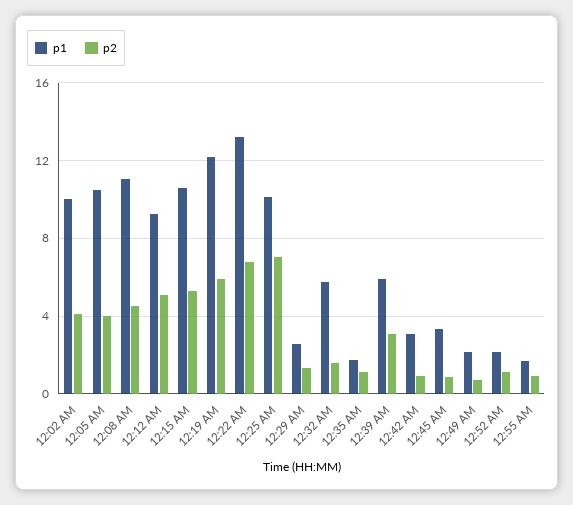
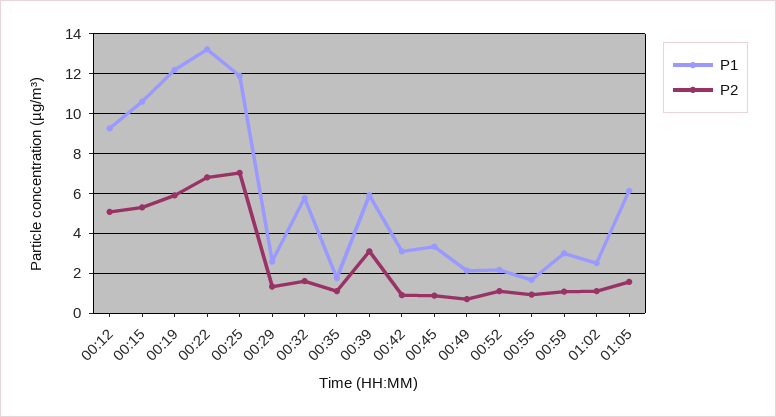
p1, 12:02 AM: 10 -> none
p2, 12:02 AM: 4 -> none
p1, 12:05 AM: 10.5 -> none
p2, 12:05 AM: 4 -> none
p1, 12:08 AM: 11 -> none
p2, 12:08 AM: 4.5 -> none
p1, 12:25 AM: 10 -> 12
p1, 00:59: none -> 3
p2, 00:59: none -> 1
p1, 01:02: none -> 2.5
p2, 01:02: none -> 1
p1, 01:05: none -> 6
p2, 01:05: none -> 1.5

